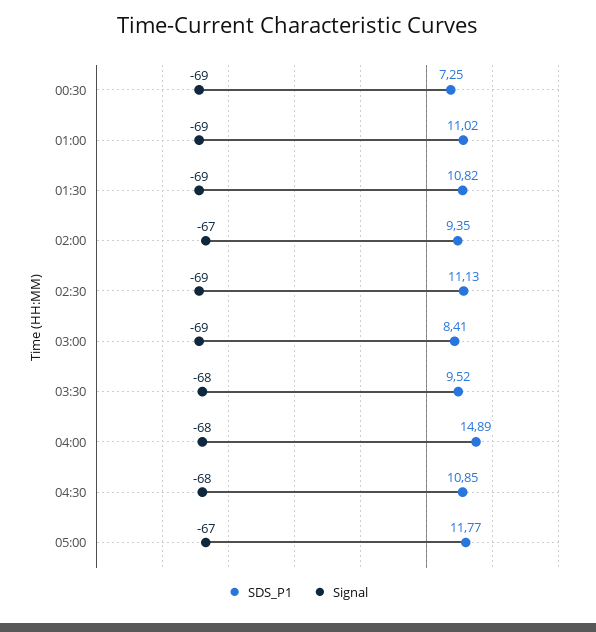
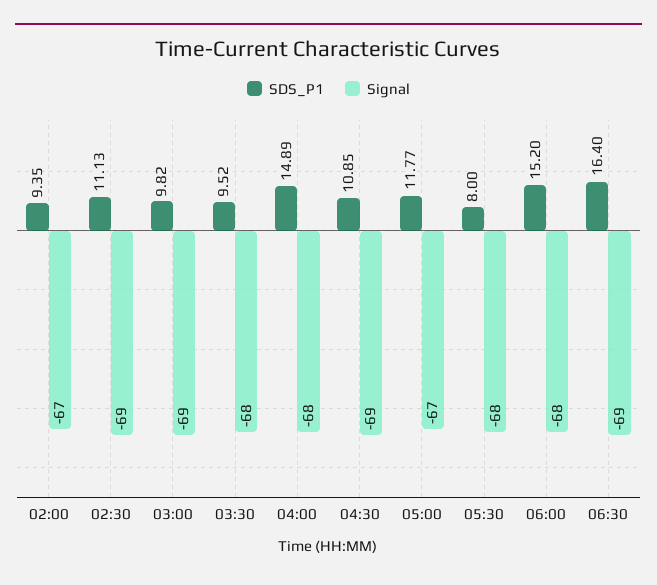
SDS_P1, 00:30: 7.25 -> none
Signal, 00:30: -69 -> none
SDS_P1, 01:00: 11.02 -> none
Signal, 01:00: -69 -> none
SDS_P1, 01:30: 10.82 -> none
Signal, 01:30: -69 -> none
SDS_P1, 03:00: 8.41 -> 9.82
Signal, 04:30: -68 -> -69
SDS_P1, 05:30: none -> 8
Signal, 05:30: none -> -68
SDS_P1, 06:00: none -> 15.2
Signal, 06:00: none -> -68
SDS_P1, 06:30: none -> 16.4
Signal, 06:30: none -> -69

